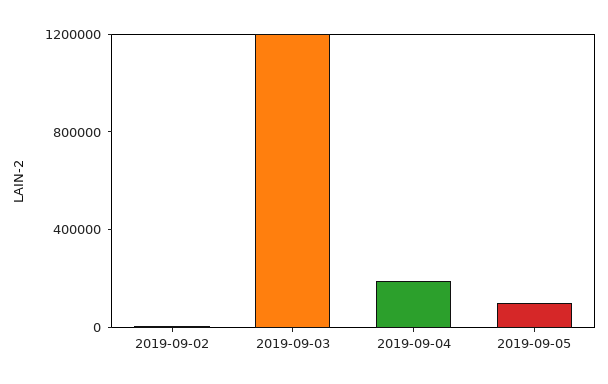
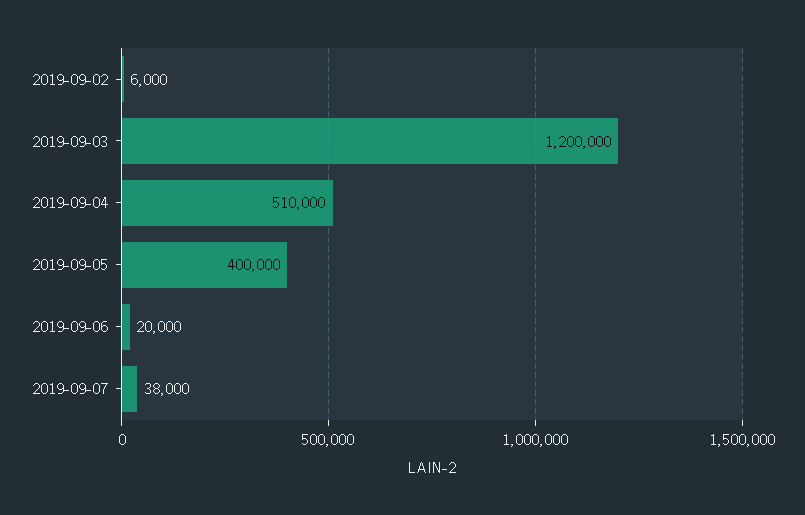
2019-09-04: 200000 -> 510000
2019-09-05: 100000 -> 400000
2019-09-06: none -> 20000
2019-09-07: none -> 38000

